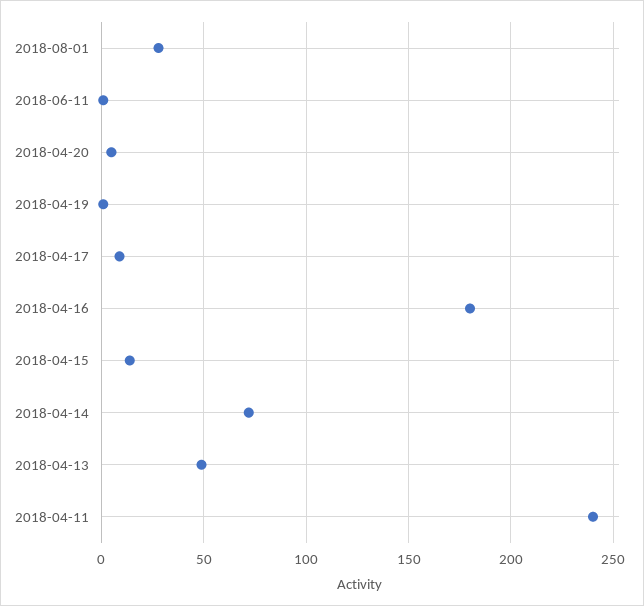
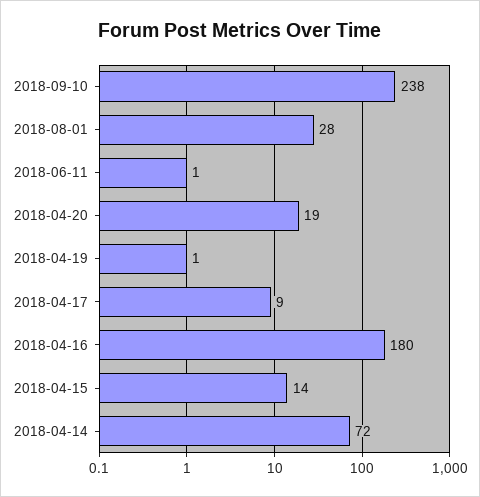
2018-04-20: 5 -> 19
2018-04-13: 50 -> none
2018-04-11: 240 -> none
2018-09-10: none -> 238

